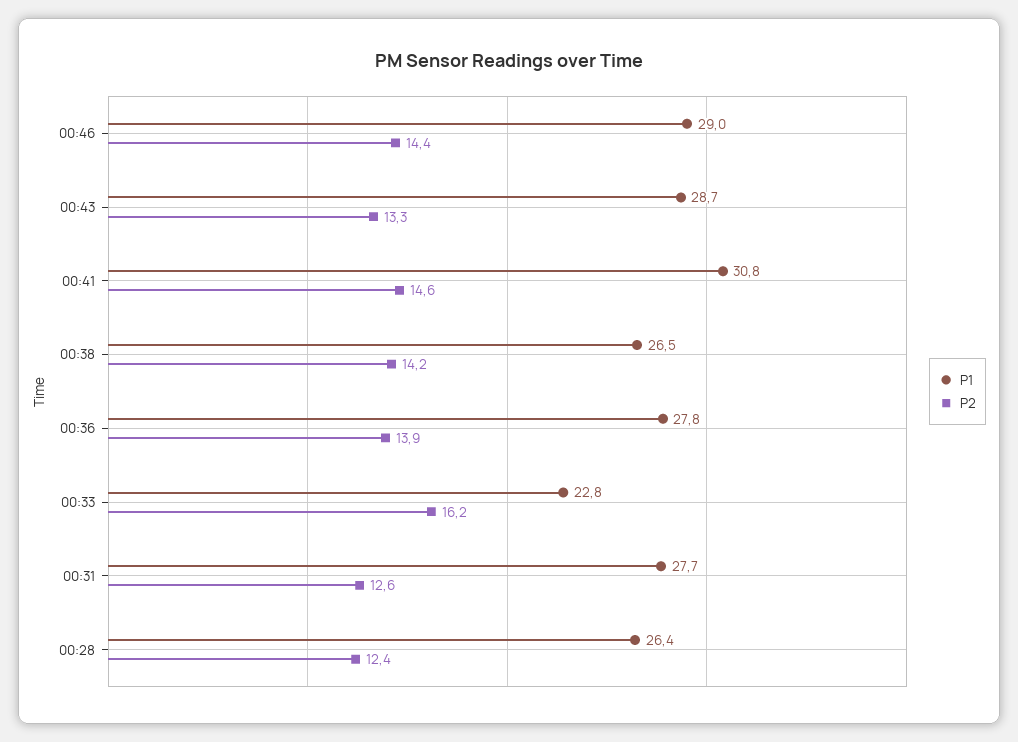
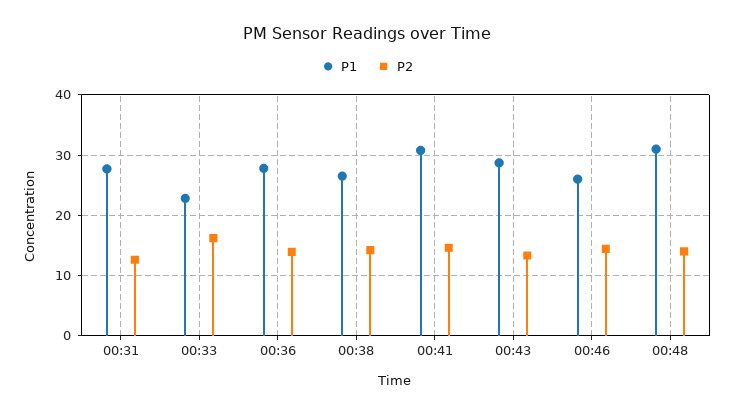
P1, 00:46: 29 -> 26
P1, 00:28: 26.4 -> none
P2, 00:28: 12.4 -> none
P1, 00:48: none -> 31
P2, 00:48: none -> 14

